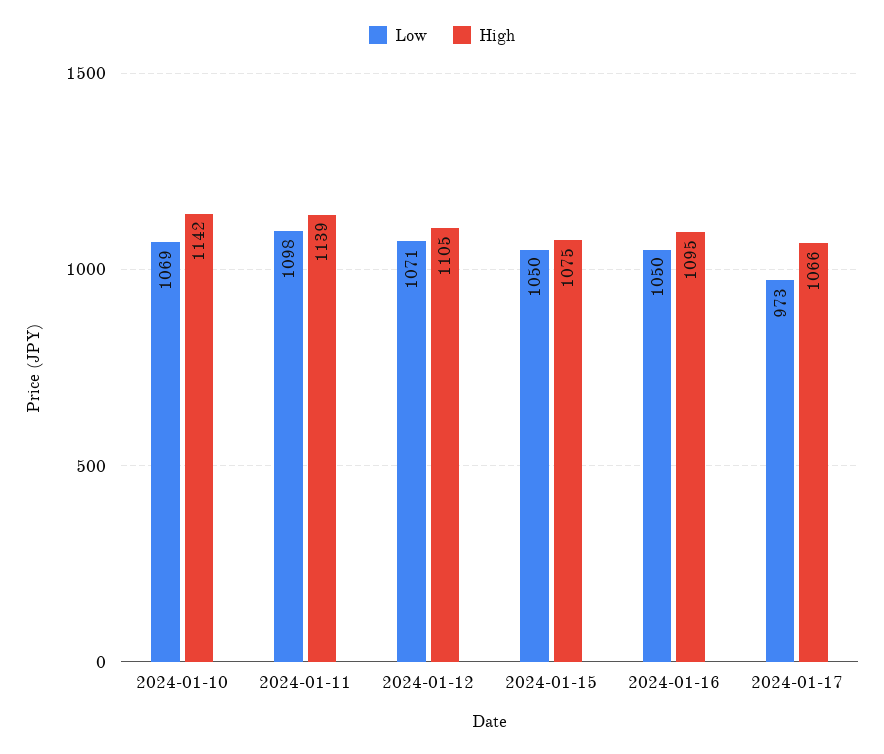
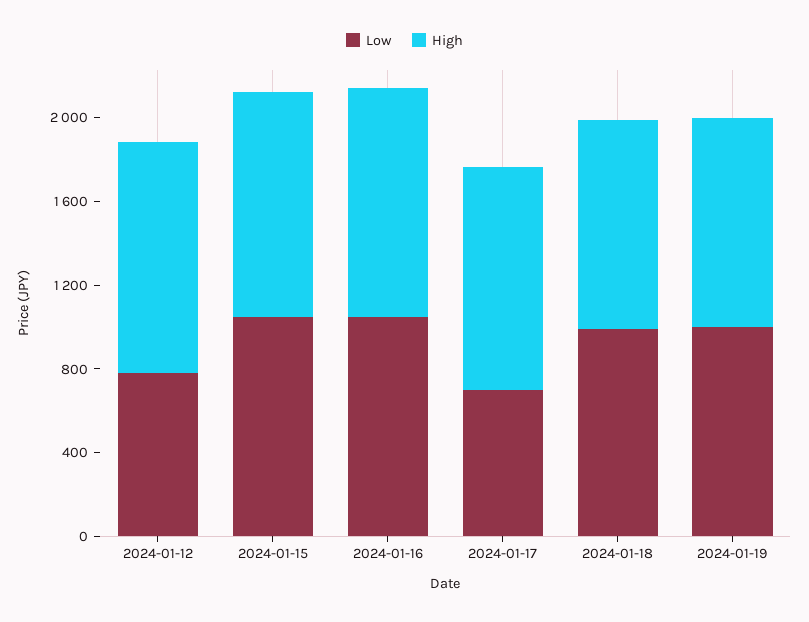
Low, 2024-01-10: 1069 -> none
High, 2024-01-10: 1142 -> none
Low, 2024-01-11: 1098 -> none
High, 2024-01-11: 1139 -> none
Low, 2024-01-12: 1071 -> 800
Low, 2024-01-17: 973 -> 700
Low, 2024-01-18: none -> 1000
High, 2024-01-18: none -> 1000
Low, 2024-01-19: none -> 1000
High, 2024-01-19: none -> 1000

